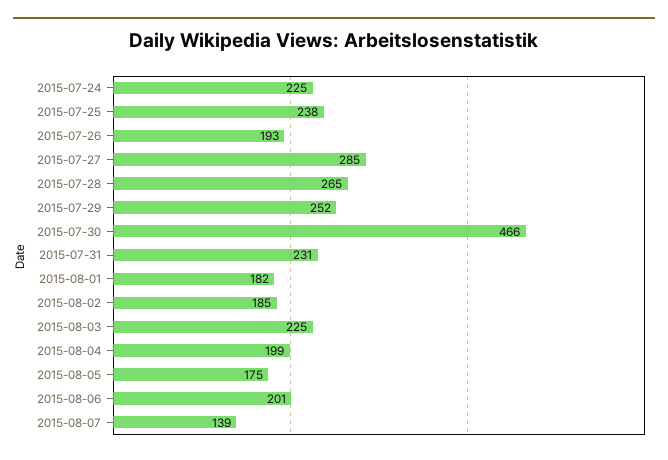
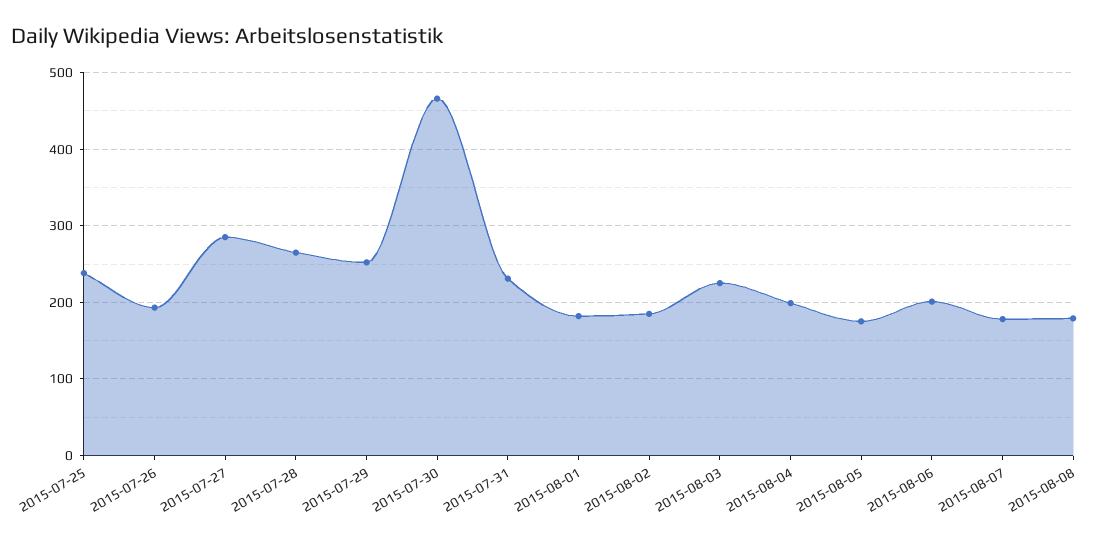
2015-07-24: 225 -> none
2015-08-07: 139 -> 180
2015-08-08: none -> 180

